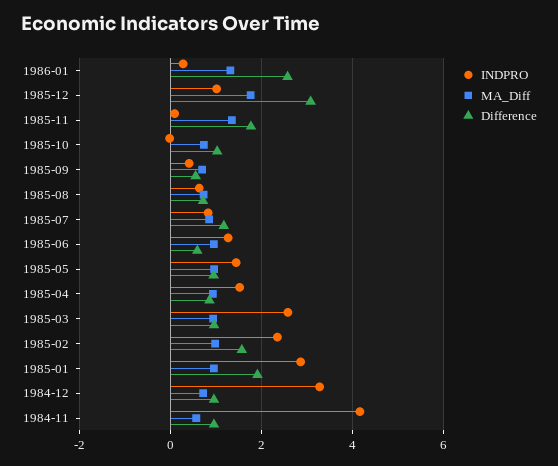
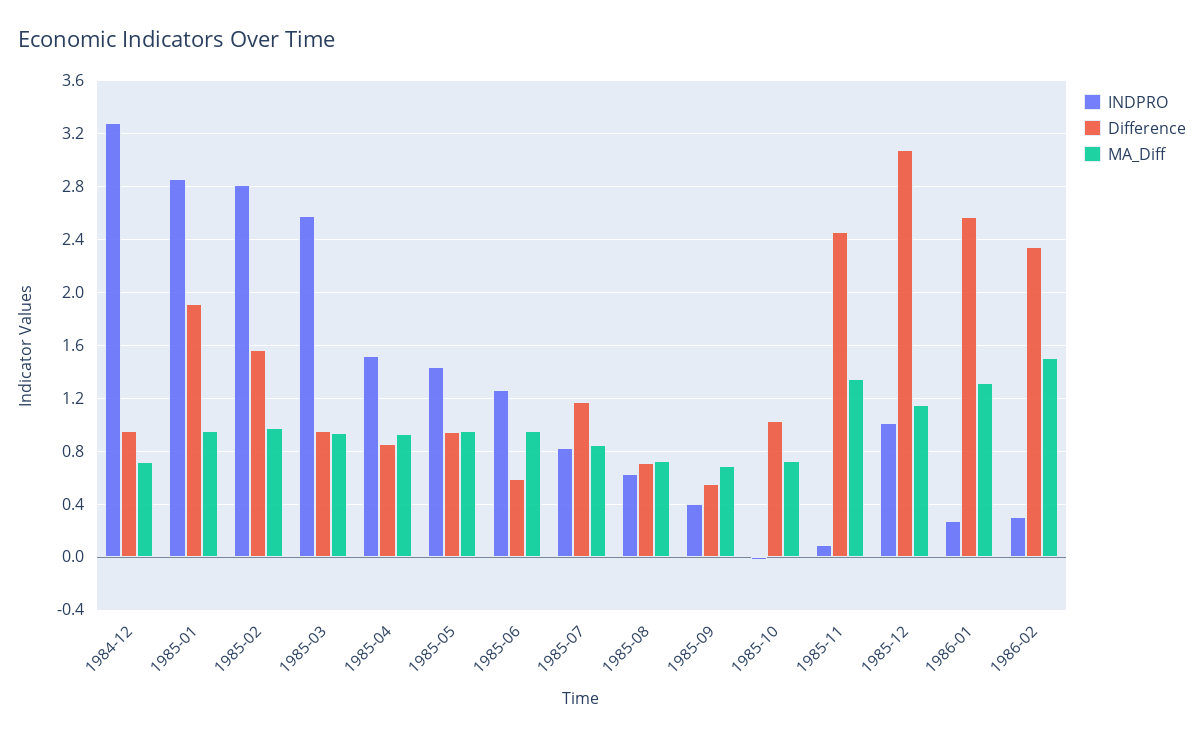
MA_Diff, 1985-12: 1.8 -> 1.15
Difference, 1985-11: 1.8 -> 2.45
INDPRO, 1985-02: 2.4 -> 2.8
INDPRO, 1984-11: 4.2 -> none
MA_Diff, 1984-11: 0.6 -> none
Difference, 1984-11: 1 -> none
INDPRO, 1986-02: none -> 0.3
Difference, 1986-02: none -> 2.35
MA_Diff, 1986-02: none -> 1.5

